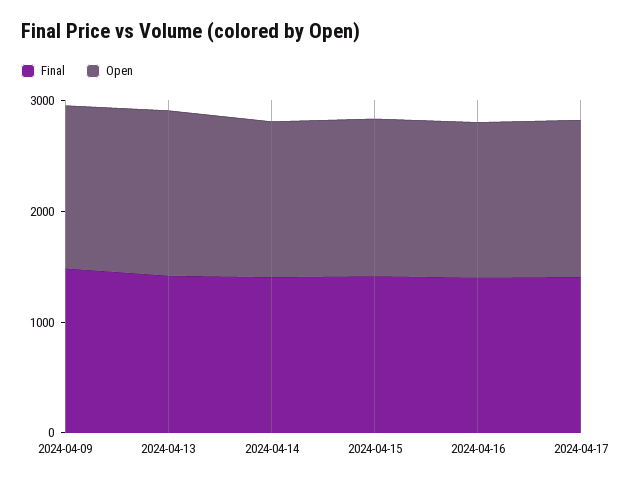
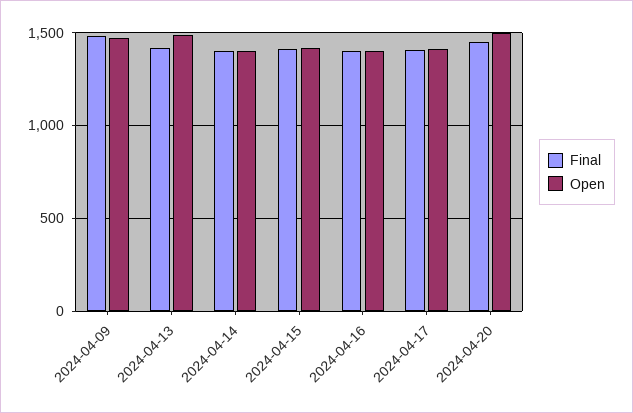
Final, 2024-04-20: none -> 1450
Open, 2024-04-20: none -> 1500

